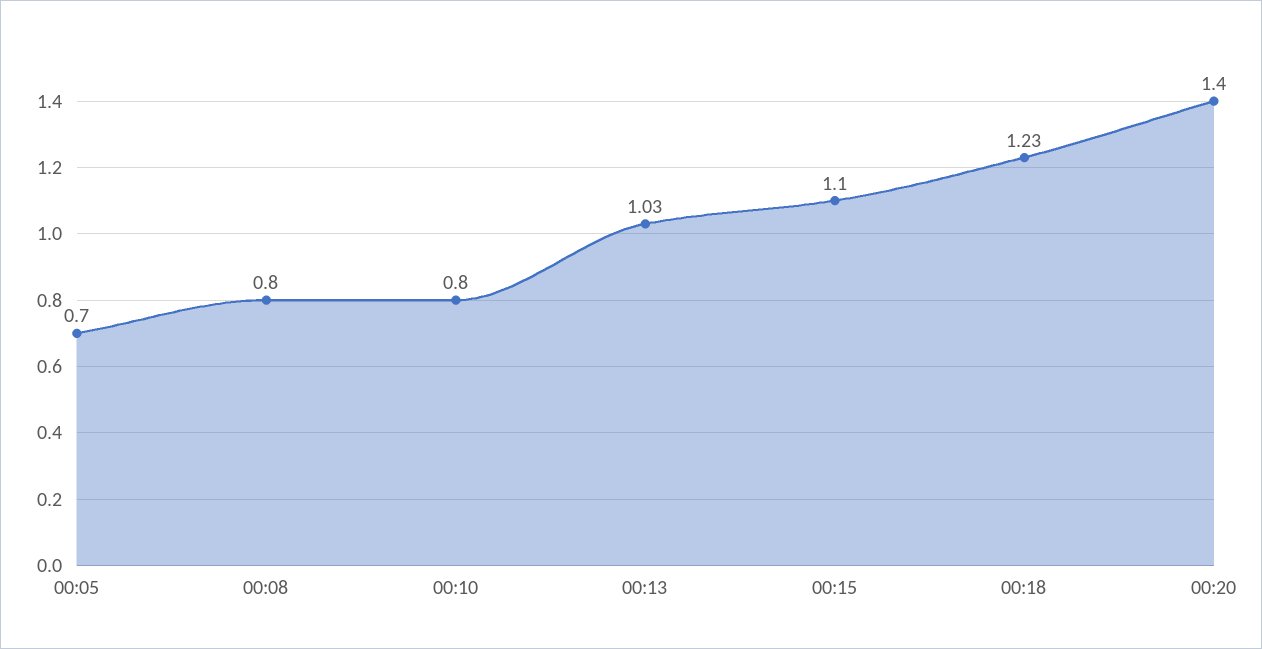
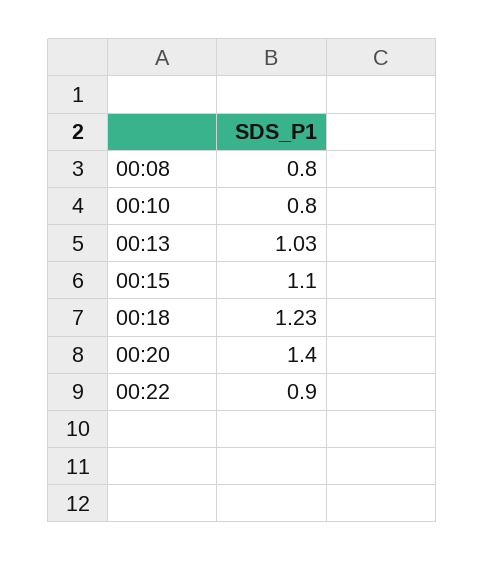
00:05: 0.7 -> none
00:22: none -> 0.9

